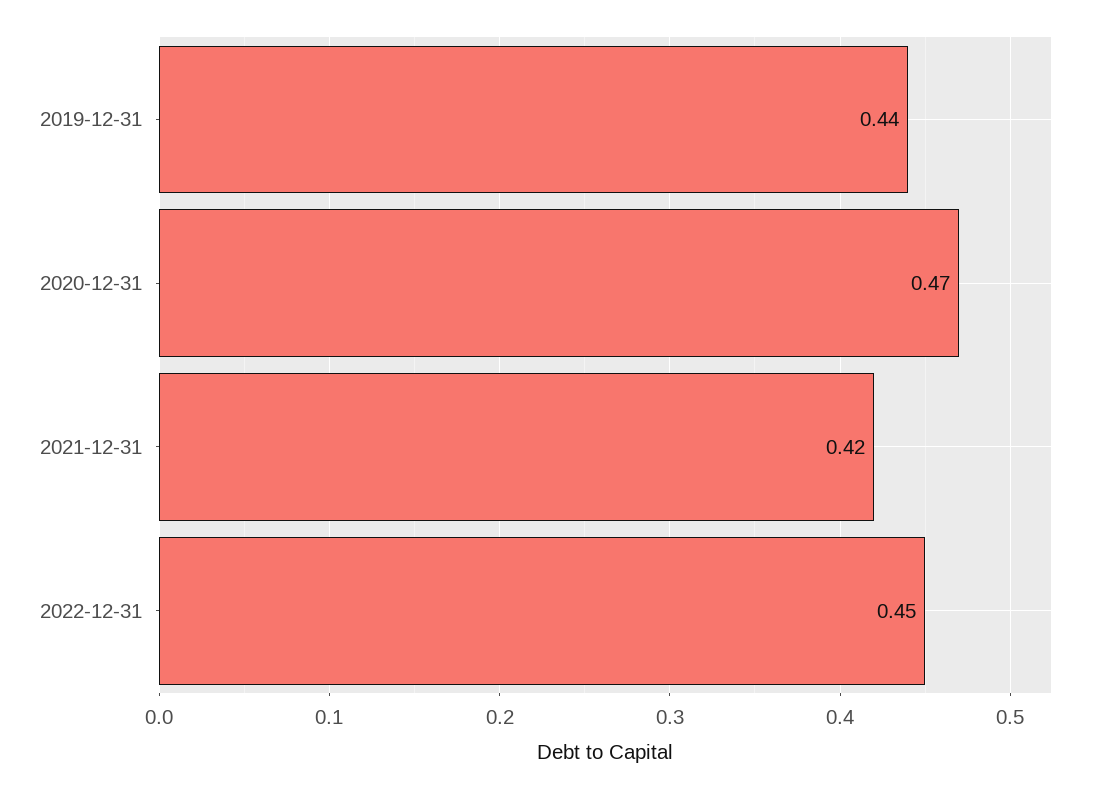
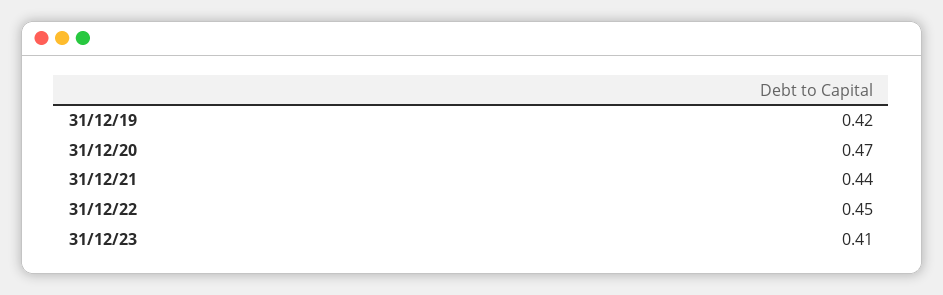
2019-12-31: 0.44 -> 0.42
2021-12-31: 0.42 -> 0.44
31/12/23: none -> 0.41

